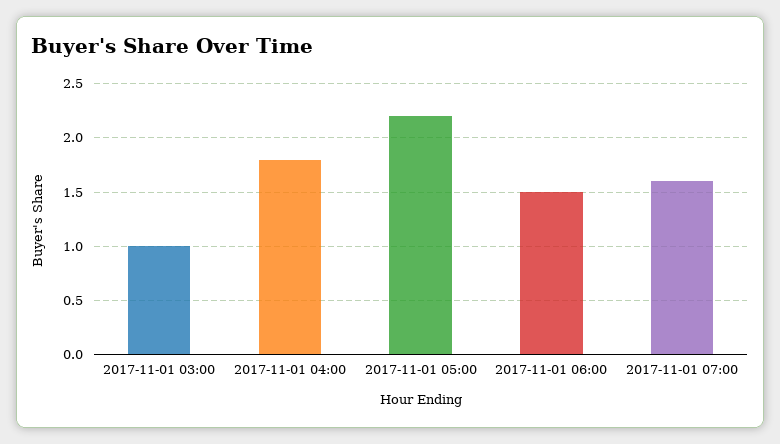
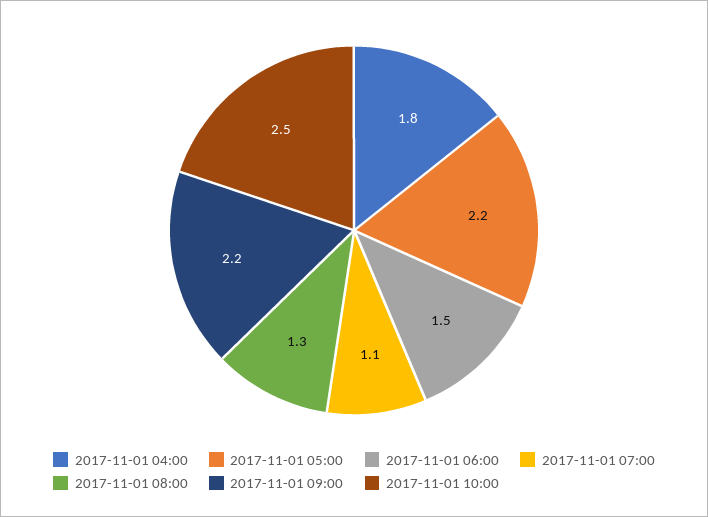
2017-11-01 03:00: 1 -> none
2017-11-01 07:00: 1.6 -> 1.1
2017-11-01 08:00: none -> 1.3
2017-11-01 09:00: none -> 2.2
2017-11-01 10:00: none -> 2.5

